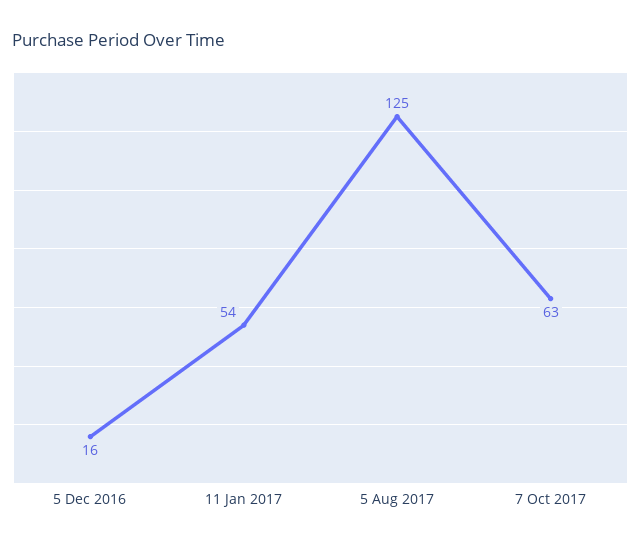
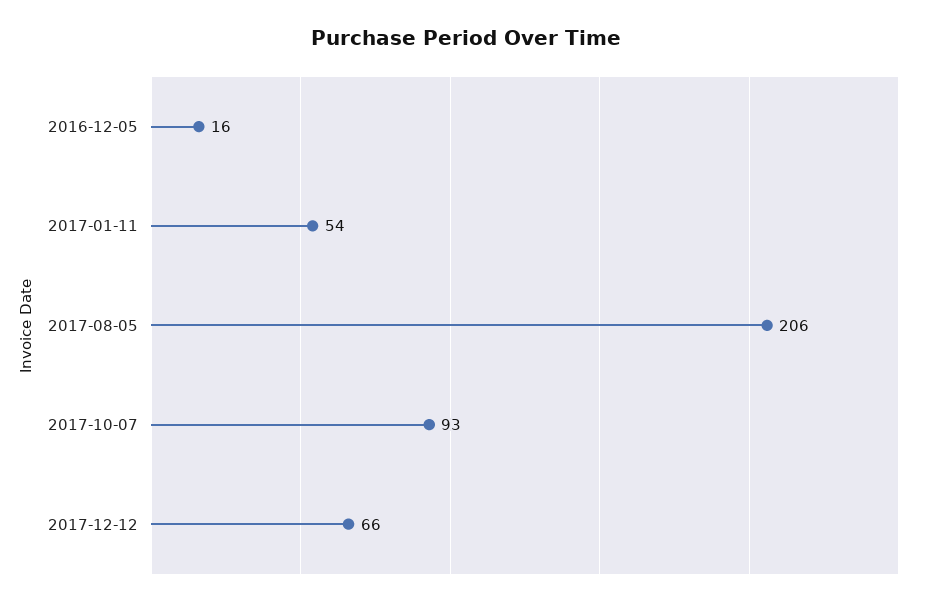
5 Aug 2017: 125 -> 206
7 Oct 2017: 63 -> 93
2017-12-12: none -> 66

